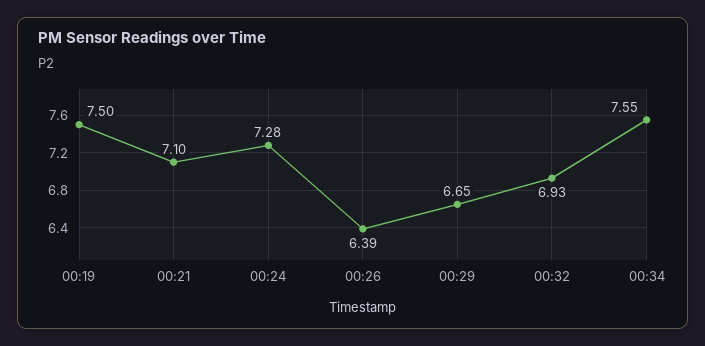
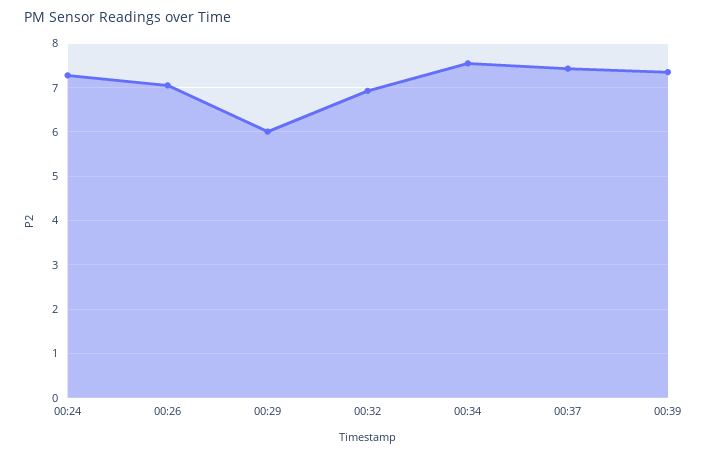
00:19: 7.5 -> none
00:21: 7.1 -> none
00:26: 6.39 -> 7
00:29: 6.65 -> 6
00:37: none -> 7.4
00:39: none -> 7.4

